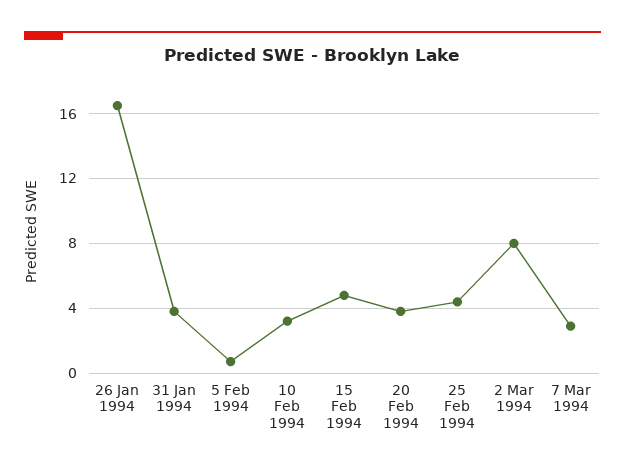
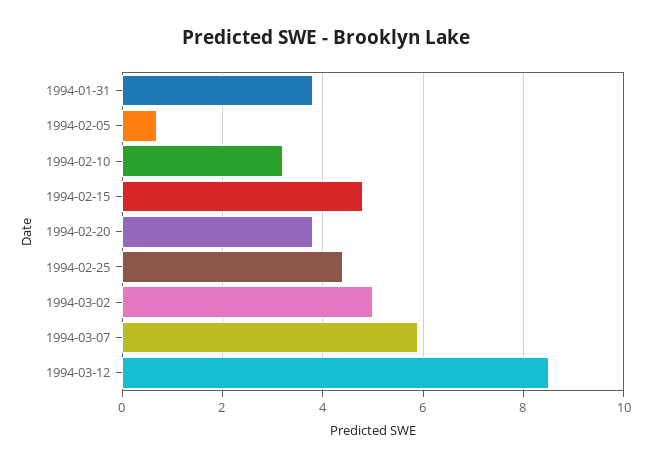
26 Jan 1994: 16.5 -> none
2 Mar 1994: 8 -> 5
7 Mar 1994: 3 -> 6
1994-03-12: none -> 8.5

